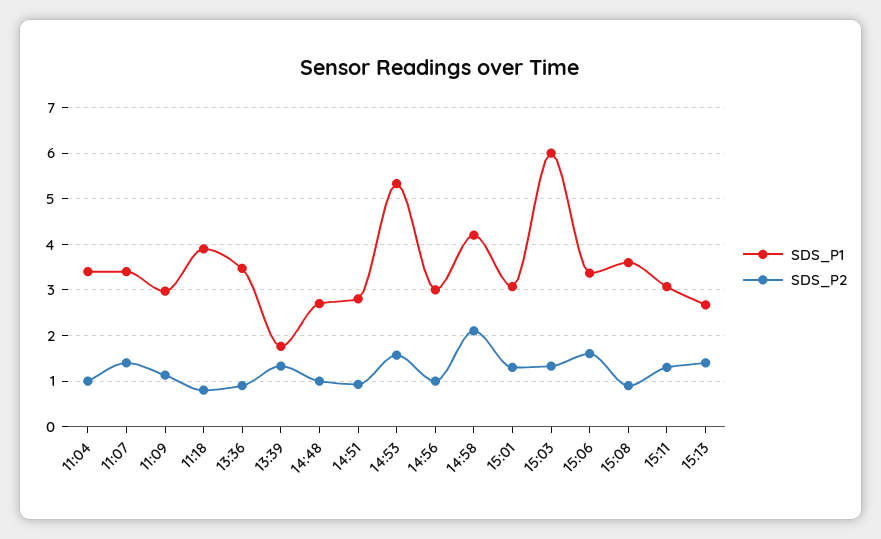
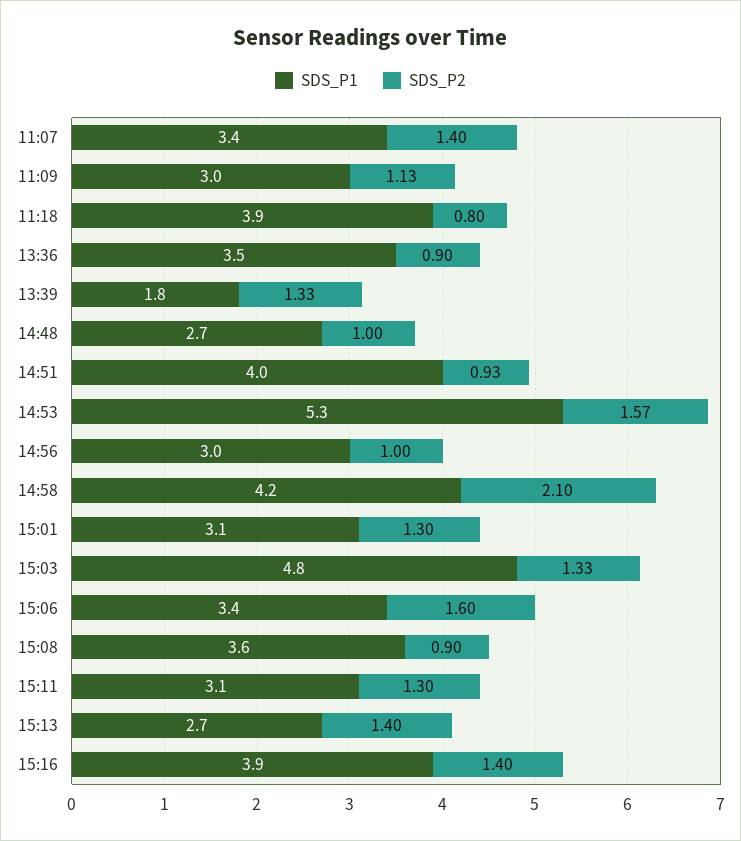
SDS_P1, 11:04: 3.4 -> none
SDS_P2, 11:04: 1 -> none
SDS_P1, 14:51: 2.8 -> 4
SDS_P1, 15:03: 6 -> 4.8
SDS_P1, 15:16: none -> 3.9
SDS_P2, 15:16: none -> 1.4

